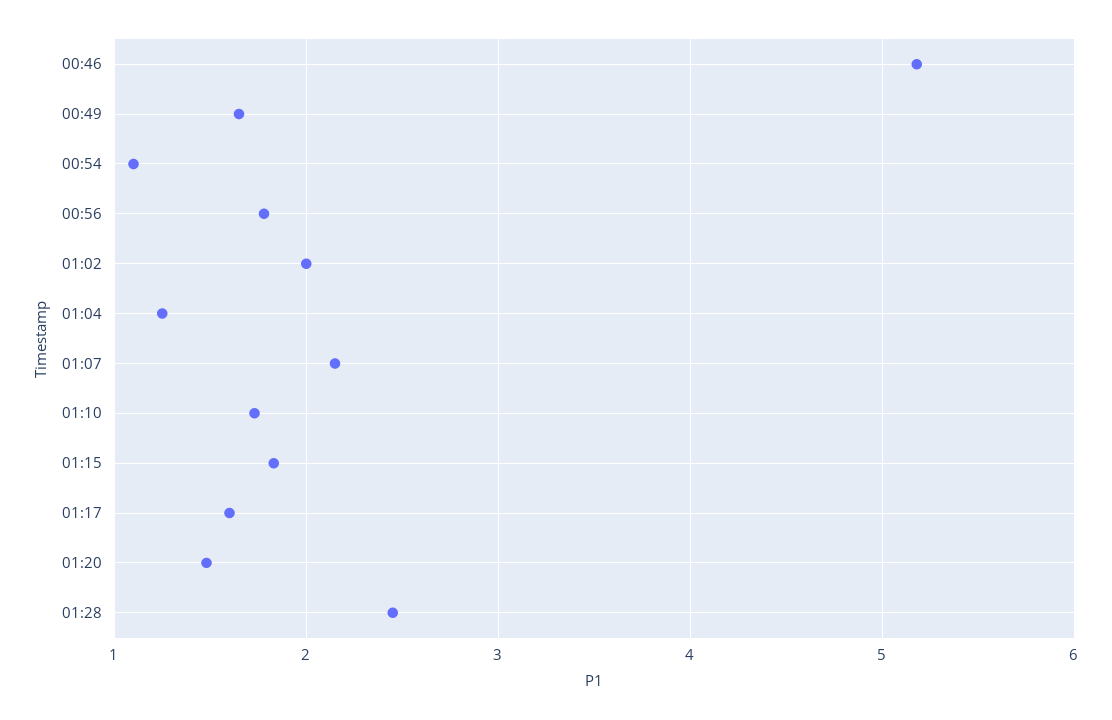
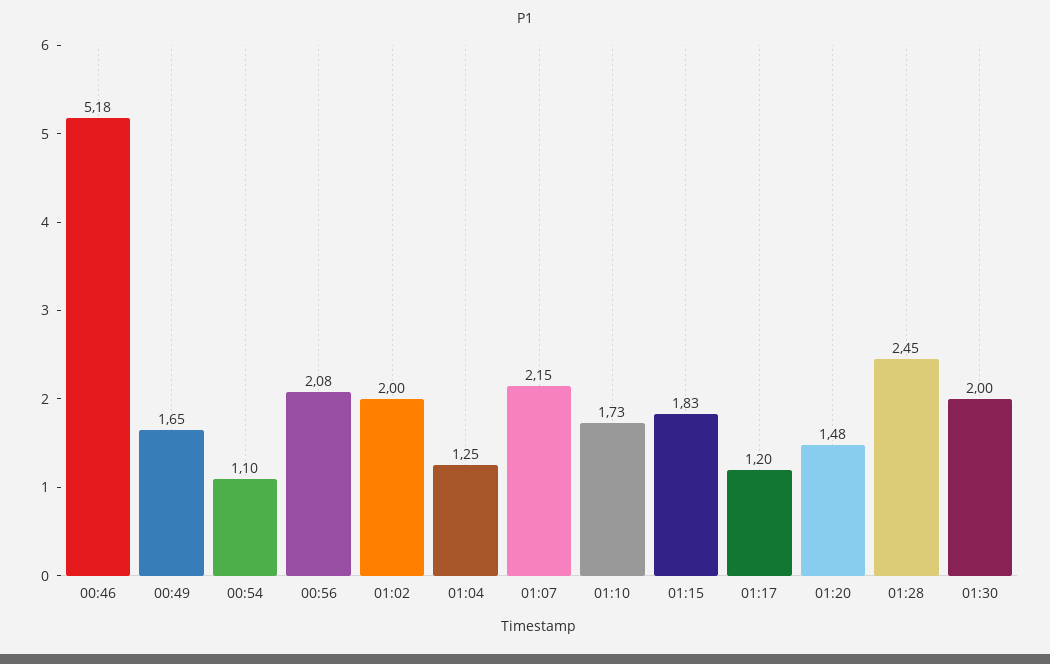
00:56: 1.8 -> 2.08
01:17: 1.6 -> 1.2
01:30: none -> 2

